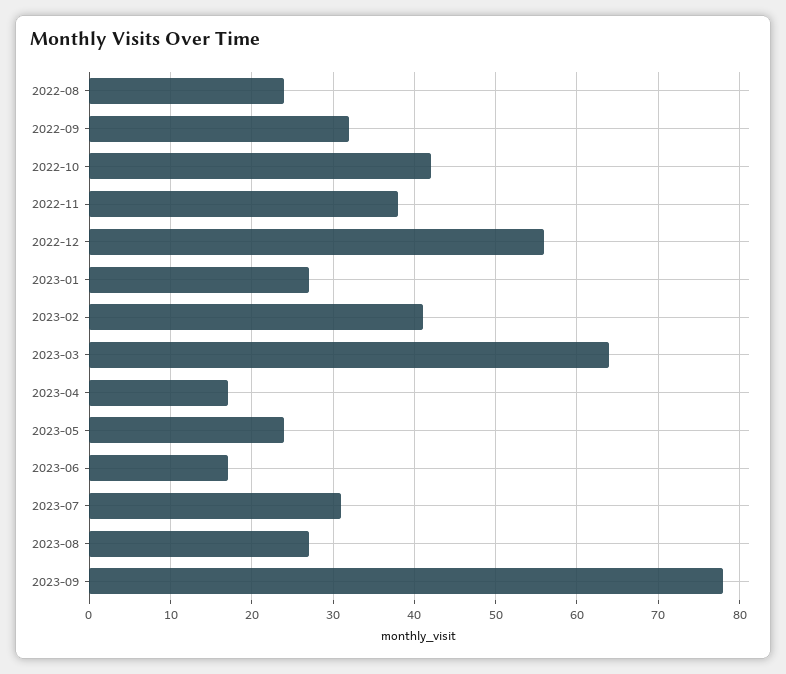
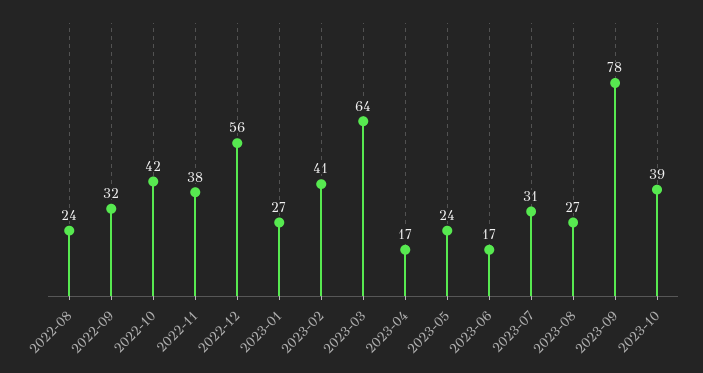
2023-10: none -> 39

